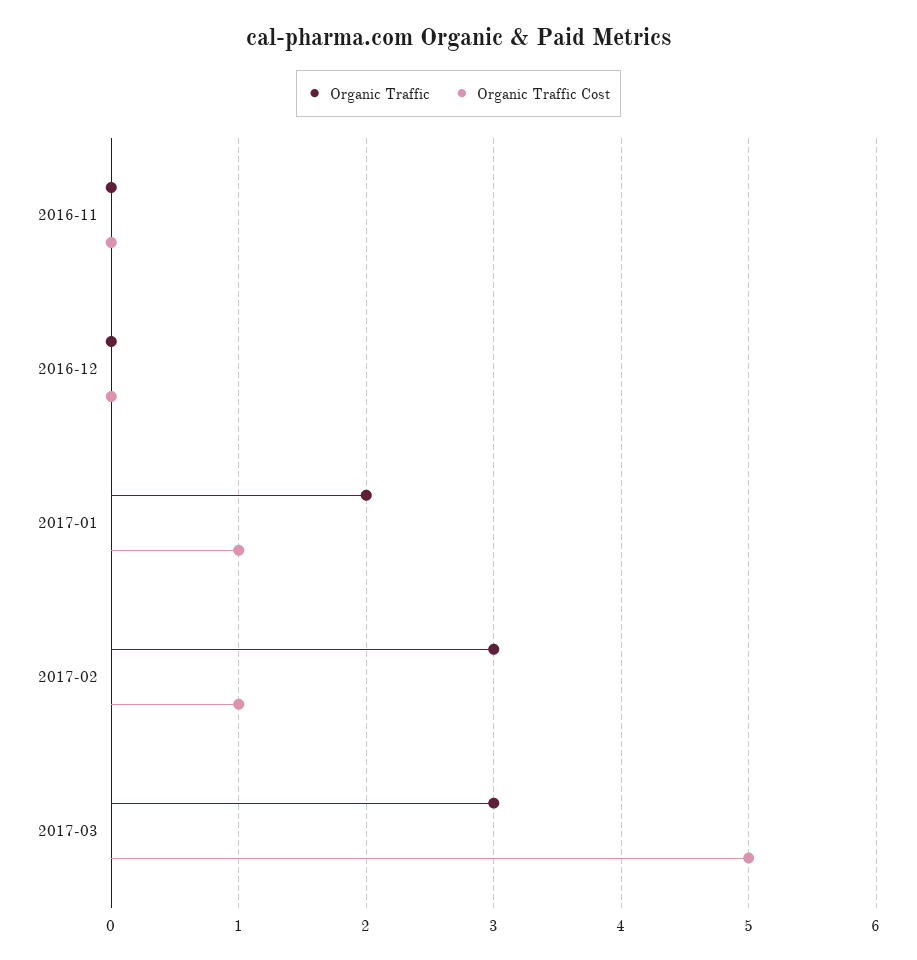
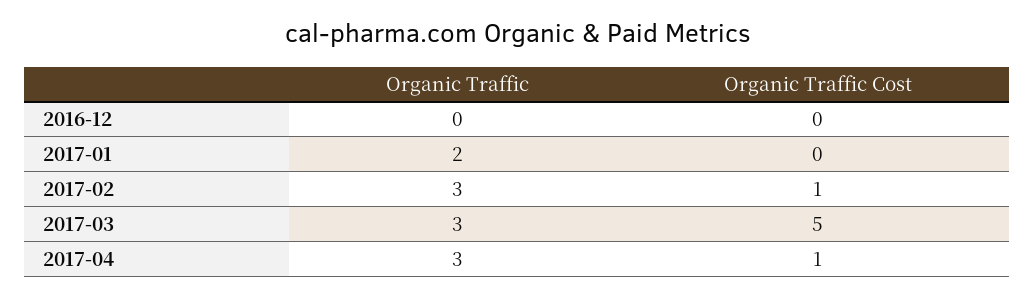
Organic Traffic, 2016-11: 0 -> none
Organic Traffic Cost, 2016-11: 0 -> none
Organic Traffic Cost, 2017-01: 1 -> 0
Organic Traffic, 2017-04: none -> 3
Organic Traffic Cost, 2017-04: none -> 1

